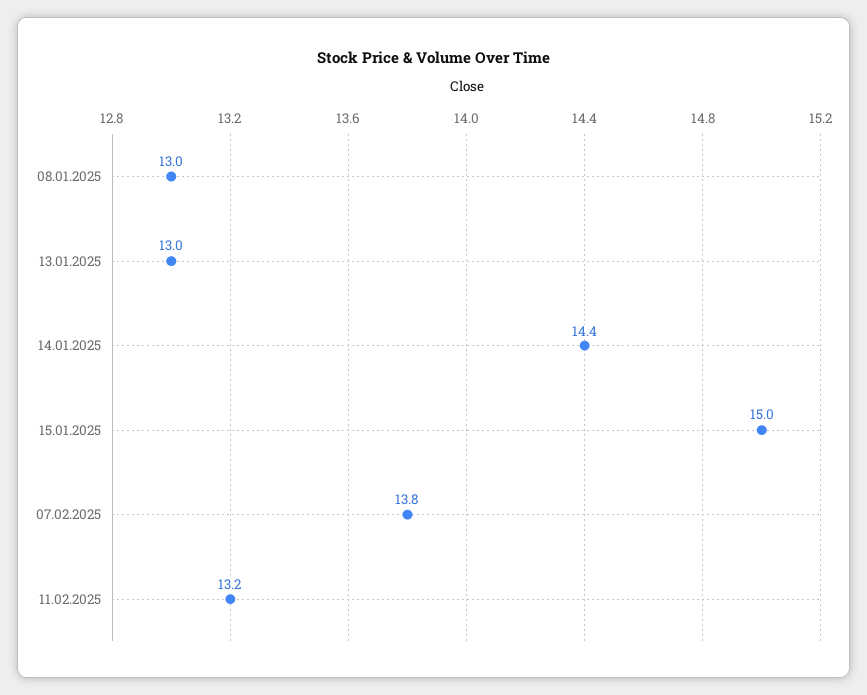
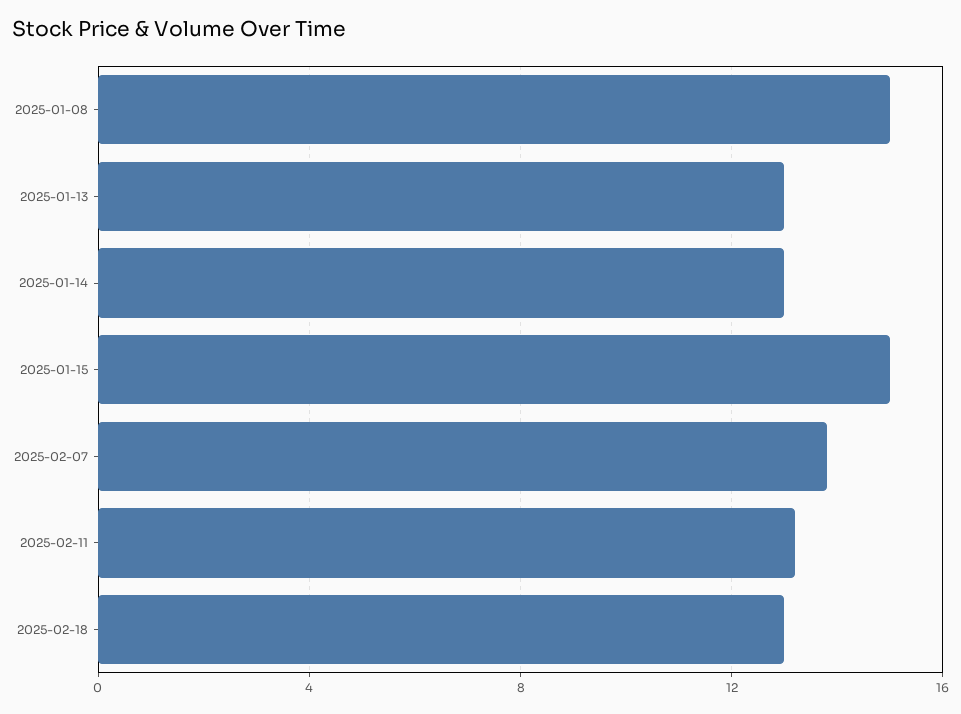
08.01.2025: 13 -> 15
14.01.2025: 14.4 -> 13
2025-02-18: none -> 13

